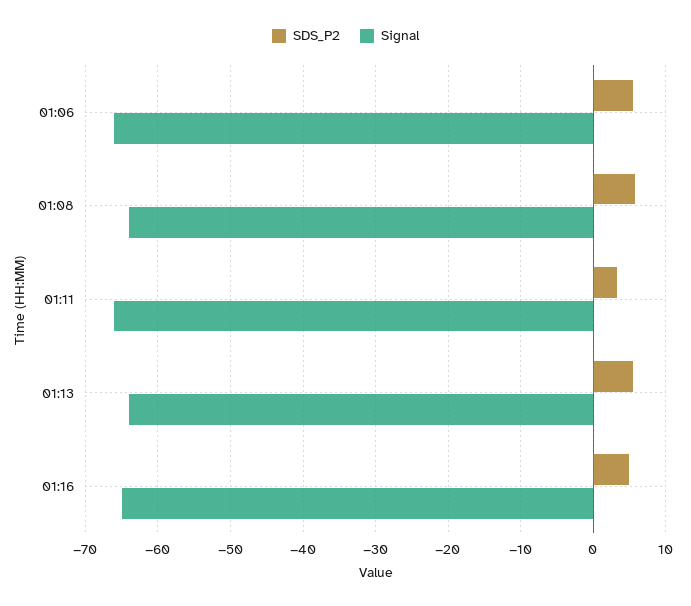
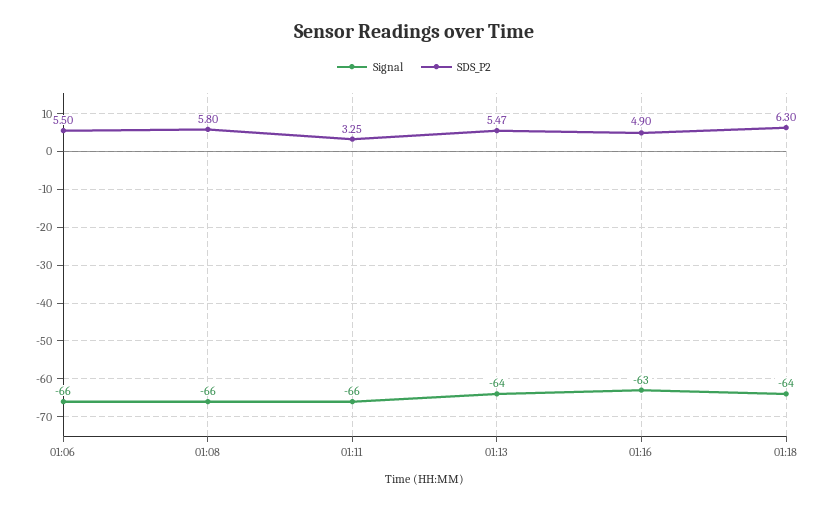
Signal, 01:08: -64 -> -66
Signal, 01:16: -65 -> -63
Signal, 01:18: none -> -64
SDS_P2, 01:18: none -> 6.3

